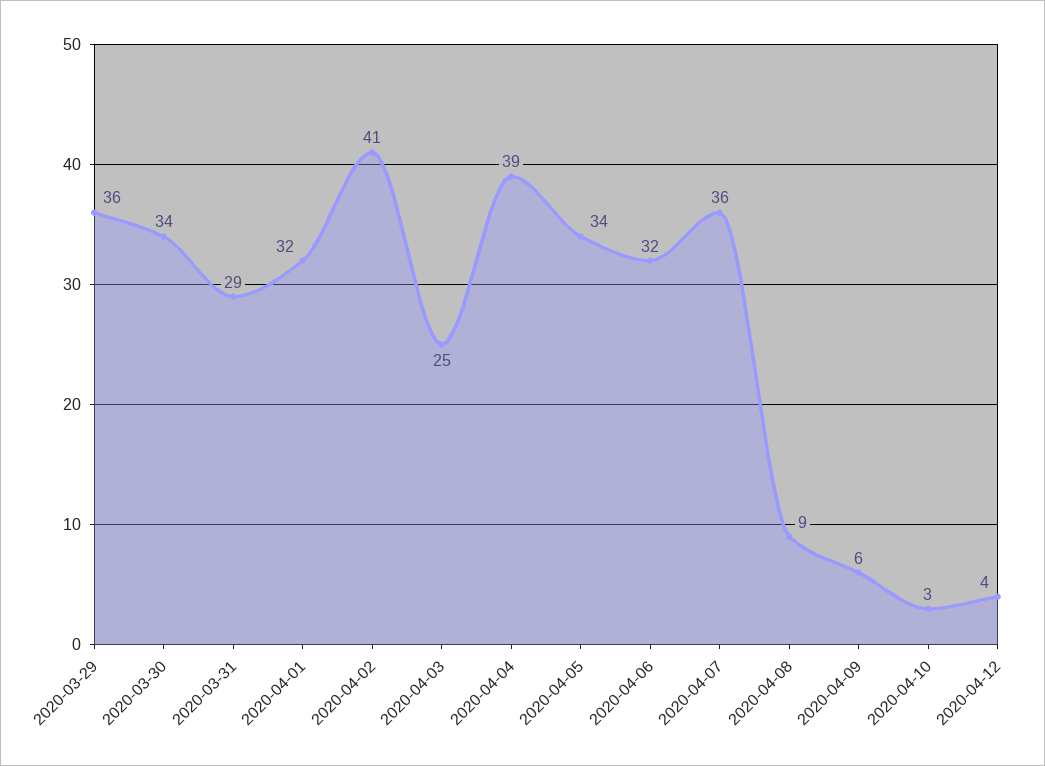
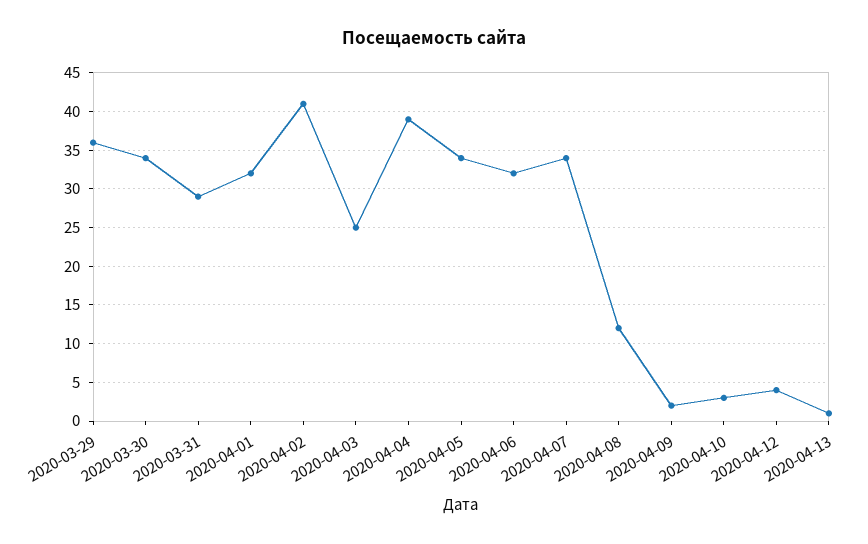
2020-04-07: 36 -> 34
2020-04-08: 9 -> 12
2020-04-09: 6 -> 2
2020-04-13: none -> 1

